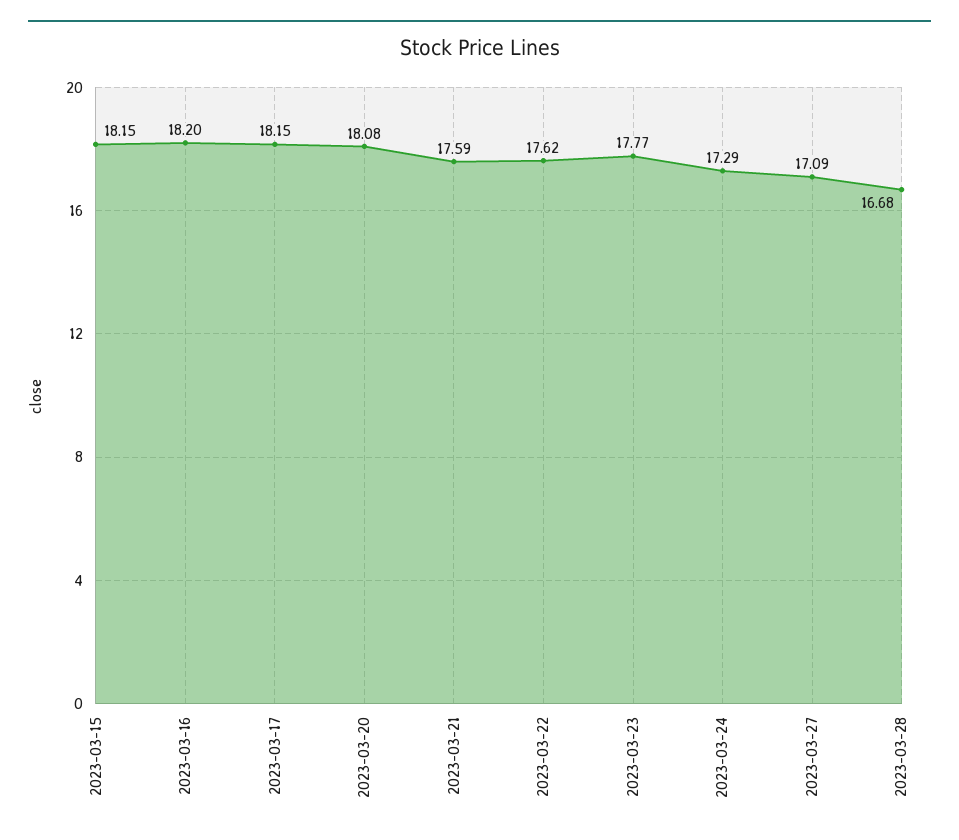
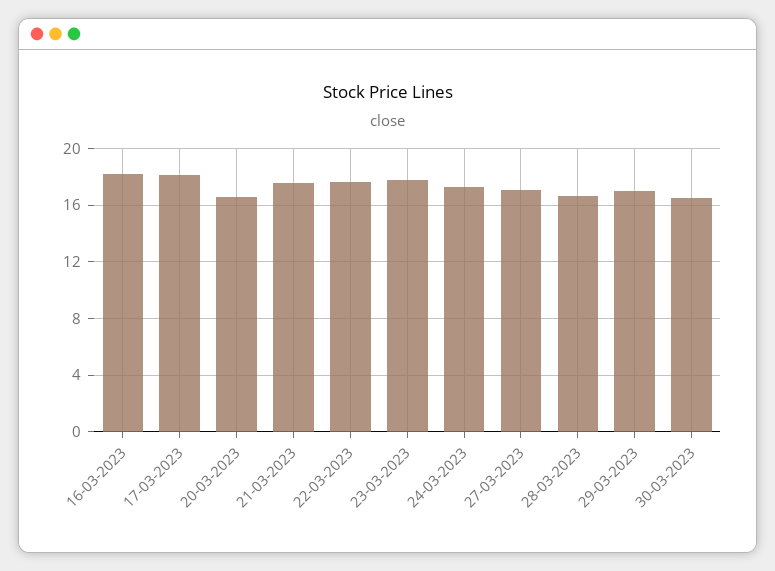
2023-03-15: 18.15 -> none
2023-03-20: 18.08 -> 16.5
29-03-2023: none -> 17
30-03-2023: none -> 16.5

